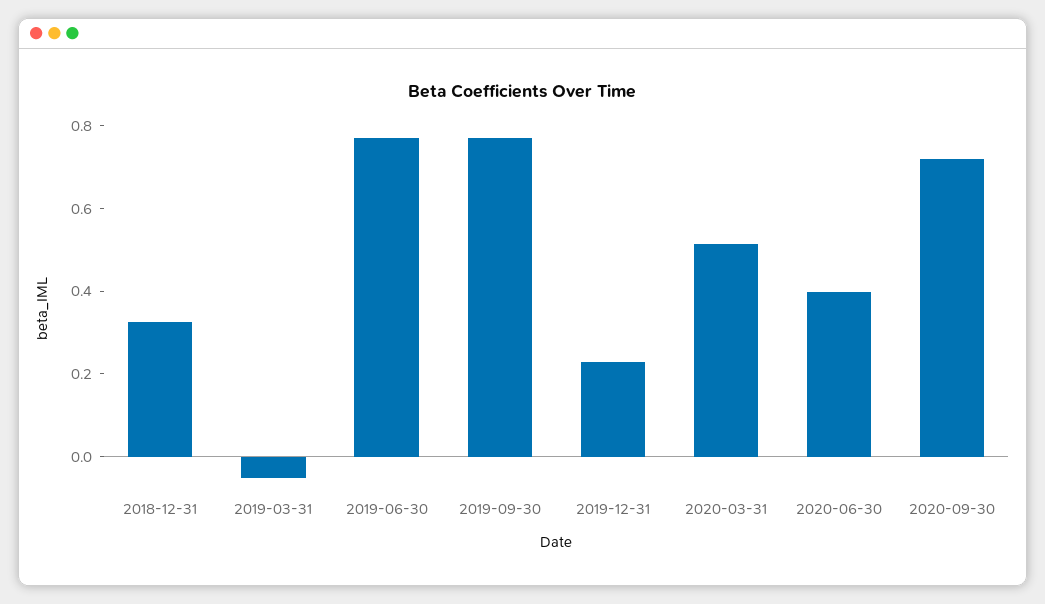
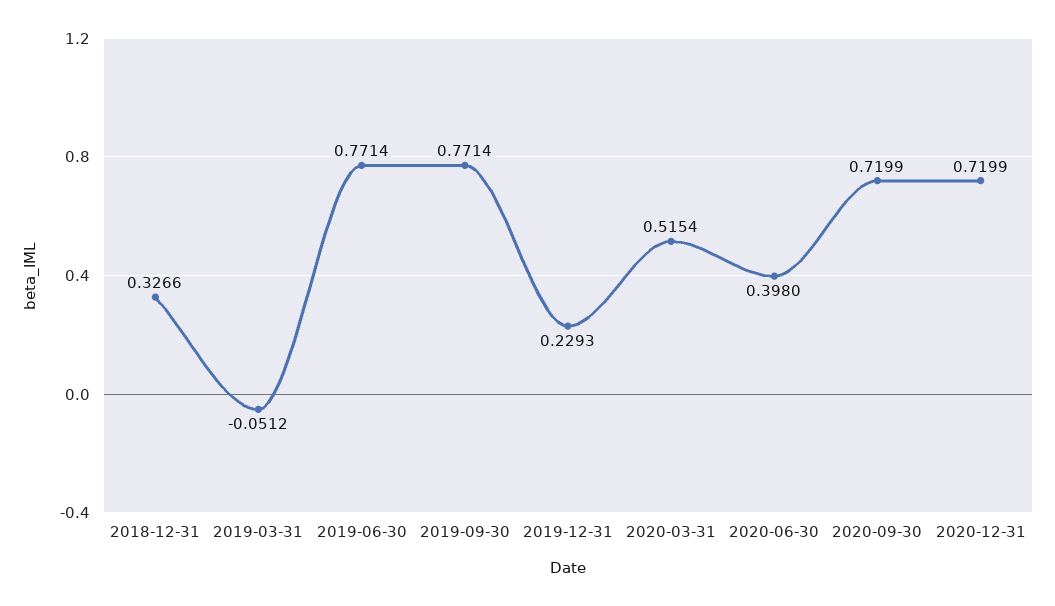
2020-12-31: none -> 0.7199

